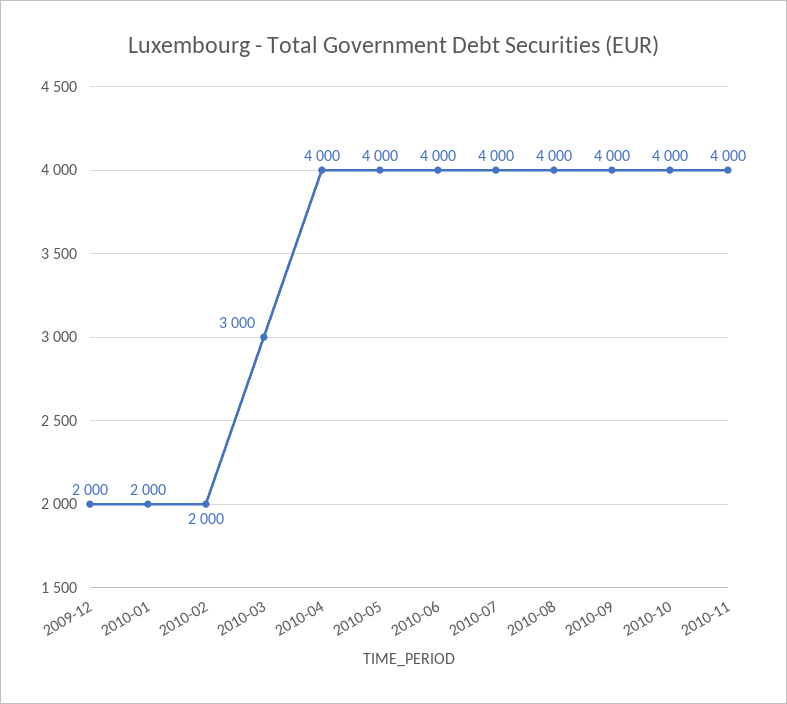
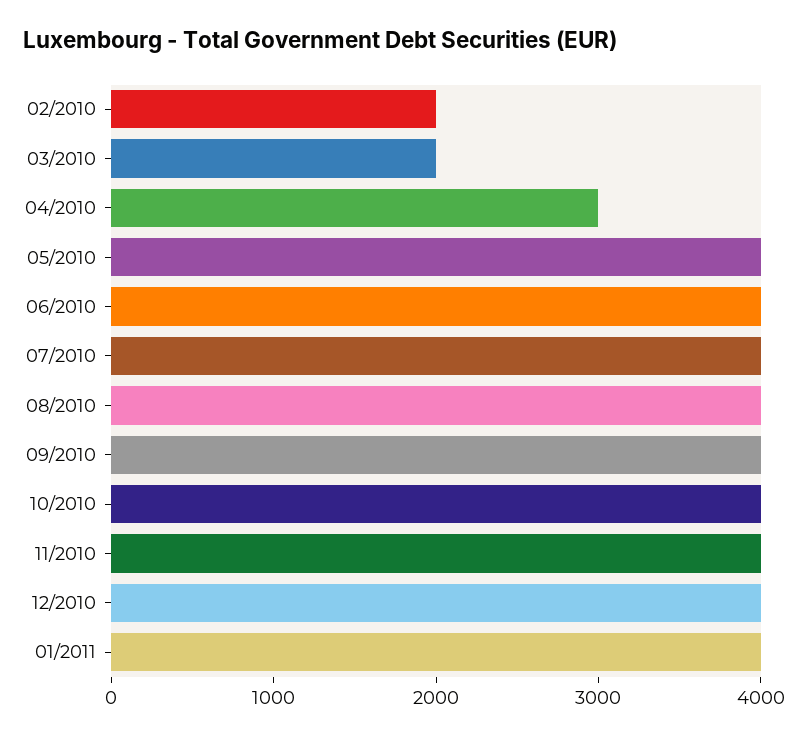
2009-12: 2000 -> none
2010-01: 2000 -> none
2010-03: 3000 -> 2000
2010-04: 4000 -> 3000
12/2010: none -> 4000
01/2011: none -> 4000

